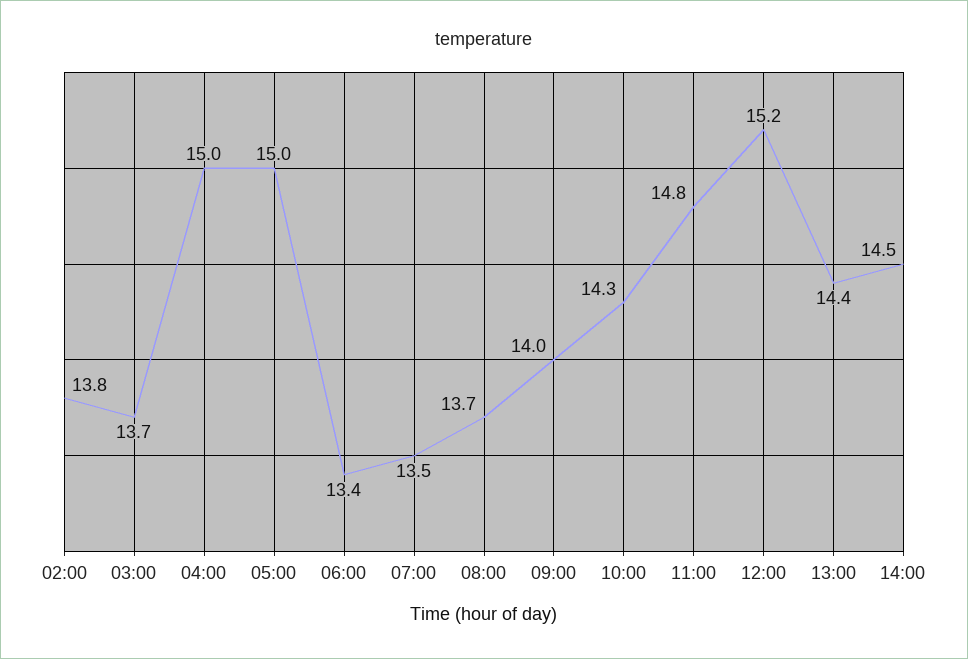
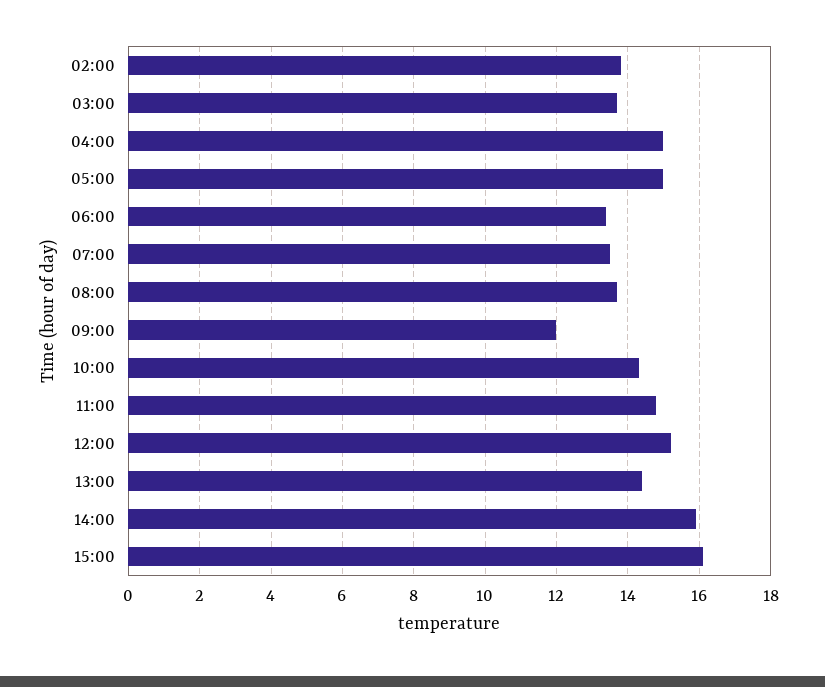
09:00: 14 -> 12
14:00: 14.5 -> 16
15:00: none -> 16

